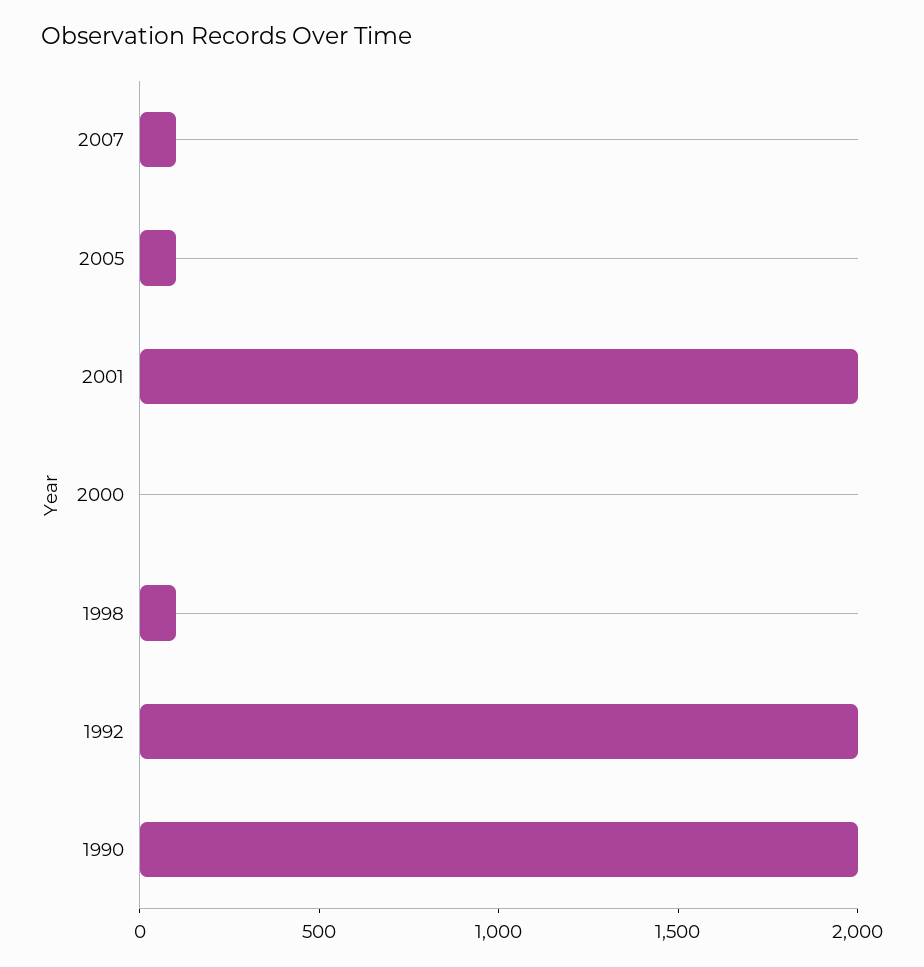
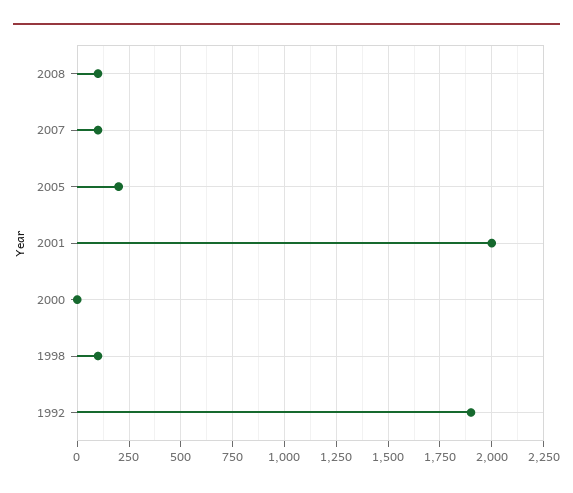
2005: 100 -> 200
1992: 2000 -> 1900
1990: 2000 -> none
2008: none -> 100

